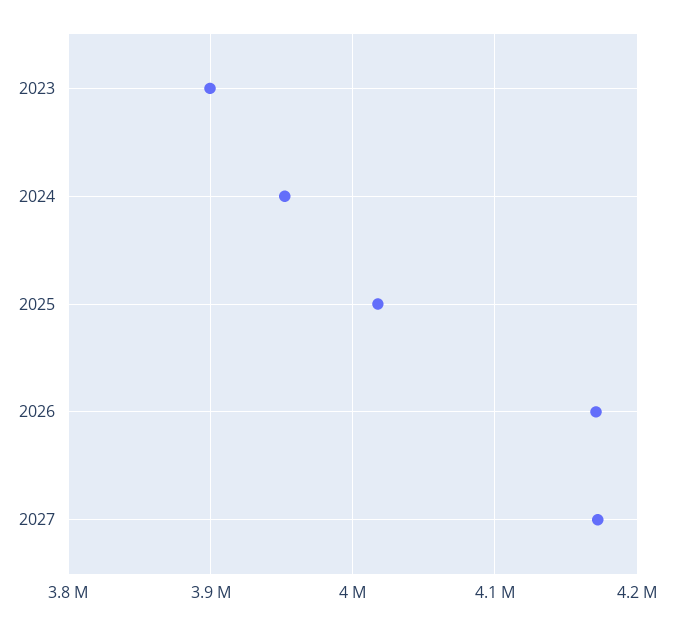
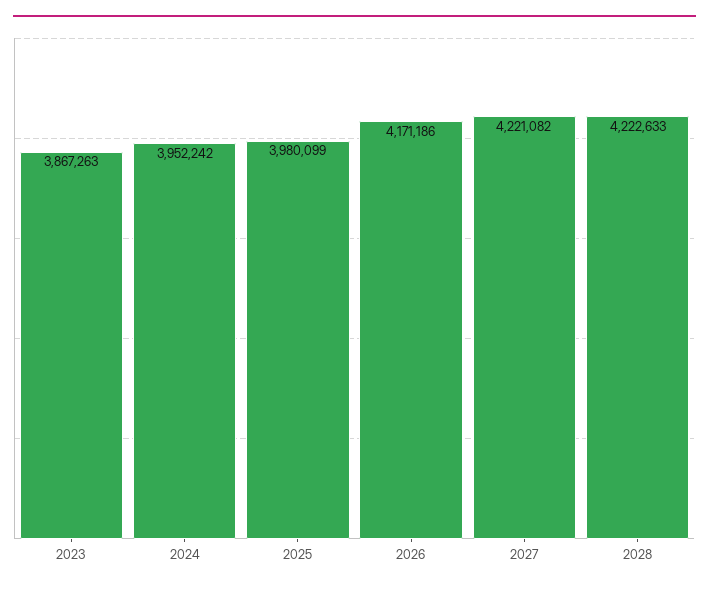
2023: 3900000 -> 3867263
2025: 4020000 -> 3980099
2027: 4170000 -> 4221082
2028: none -> 4222633

